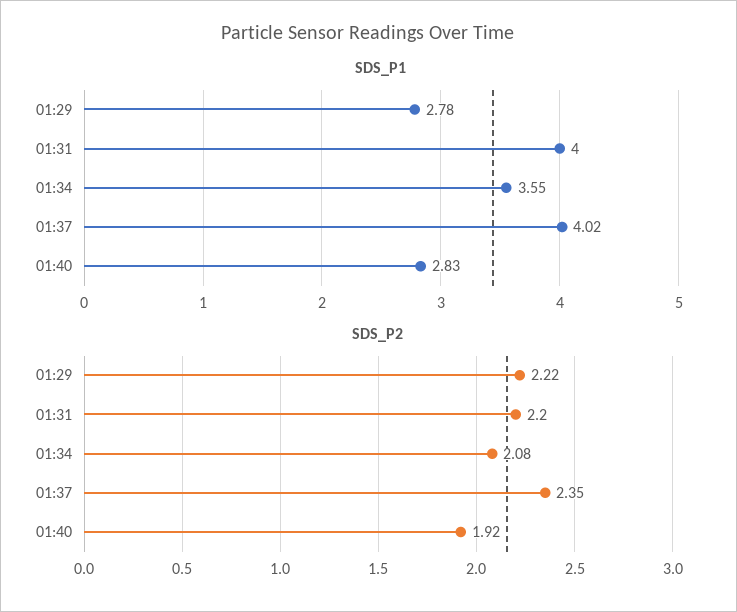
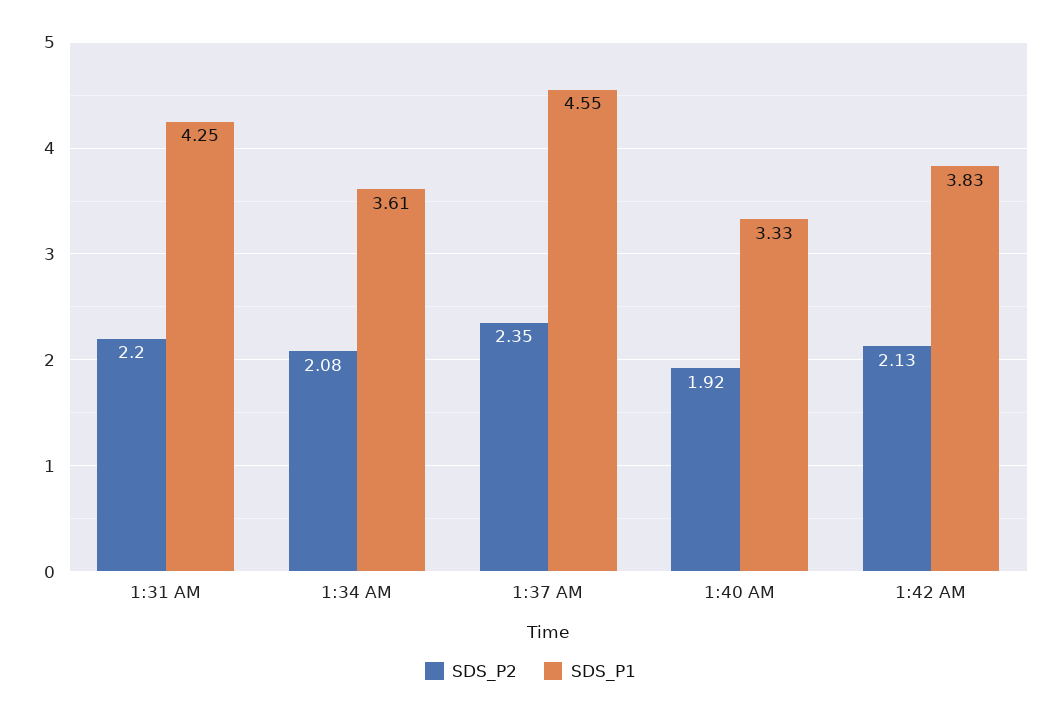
SDS_P1, 01:29: 2.78 -> none
SDS_P1, 01:31: 4 -> 4.25
SDS_P1, 01:34: 3.55 -> 3.61
SDS_P1, 01:37: 4.02 -> 4.55
SDS_P1, 01:40: 2.83 -> 3.33
SDS_P2, 01:29: 2.22 -> none
SDS_P2, 1:42 AM: none -> 2.13
SDS_P1, 1:42 AM: none -> 3.83

